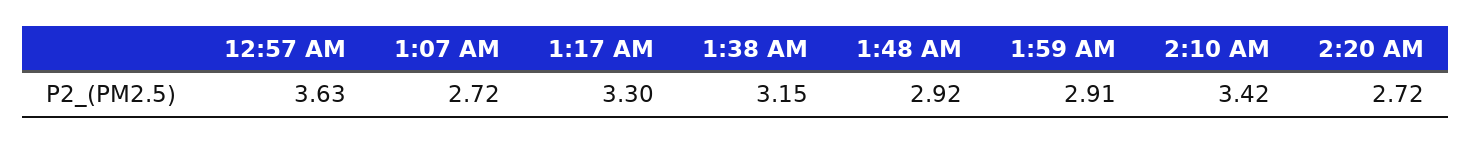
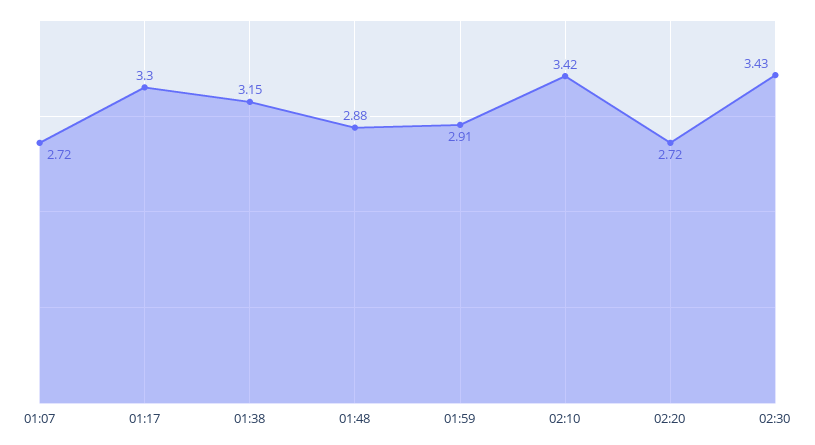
12:57 AM: 3.63 -> none
1:48 AM: 2.92 -> 2.88
02:30: none -> 3.43

